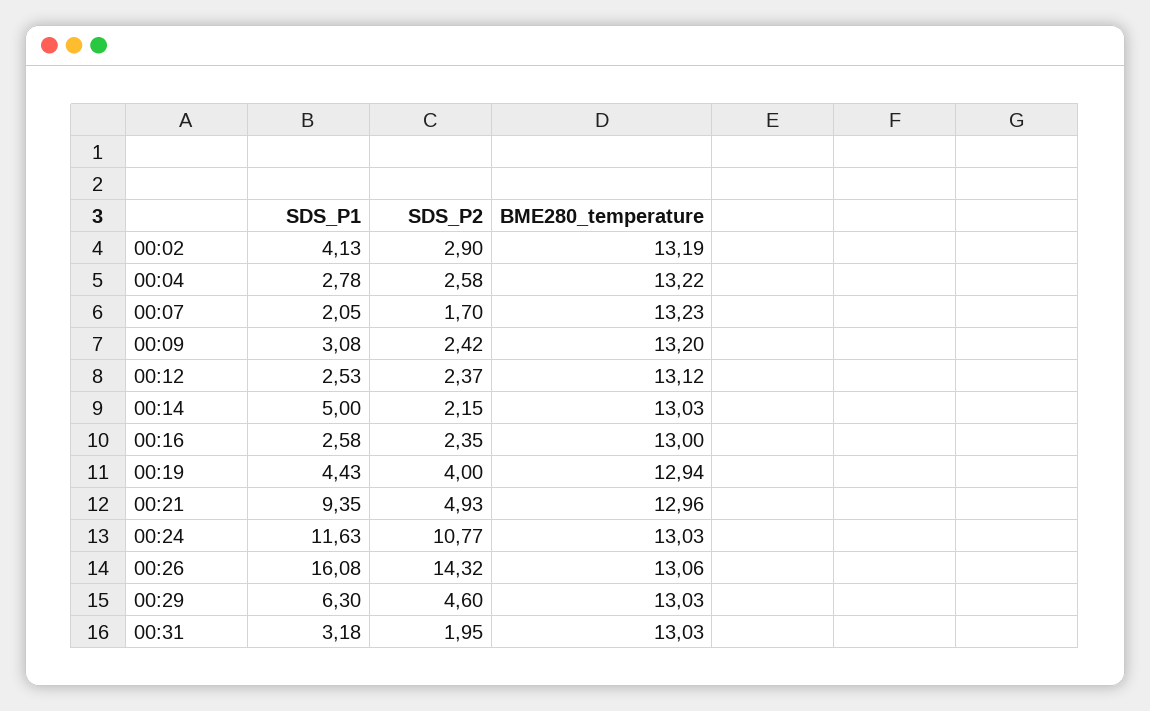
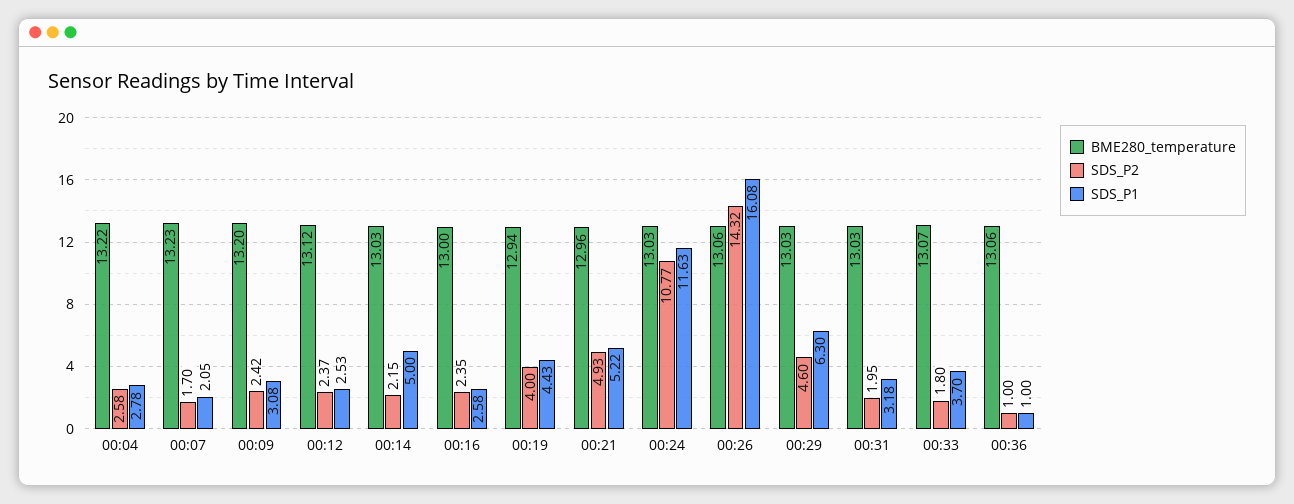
SDS_P1, 00:02: 4.13 -> none
SDS_P2, 00:02: 2.9 -> none
BME280_temperature, 00:02: 13.19 -> none
SDS_P1, 00:21: 9.35 -> 5.22
BME280_temperature, 00:33: none -> 13.07
SDS_P2, 00:33: none -> 1.8
SDS_P1, 00:33: none -> 3.7
BME280_temperature, 00:36: none -> 13.06
SDS_P2, 00:36: none -> 1
SDS_P1, 00:36: none -> 1

